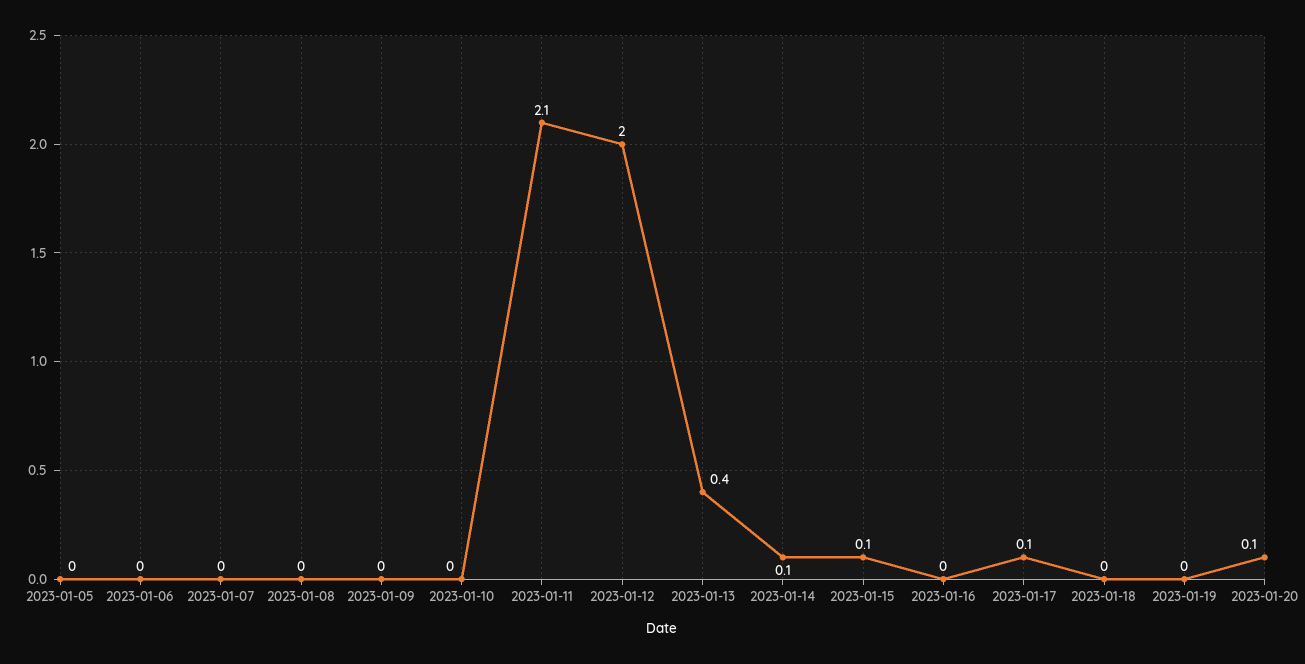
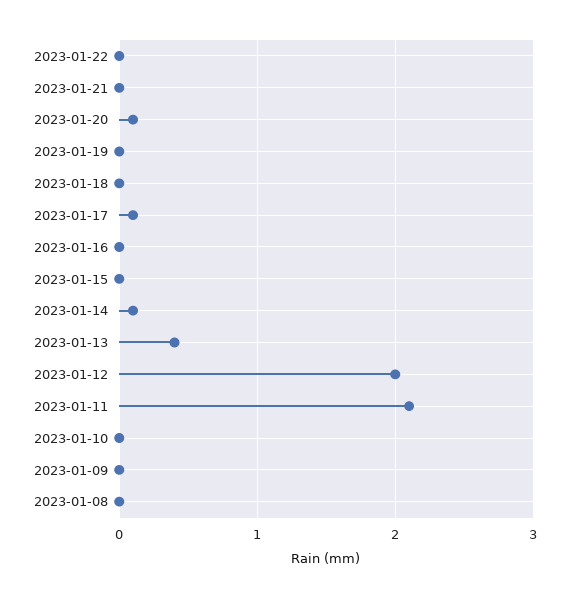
2023-01-05: 0 -> none
2023-01-06: 0 -> none
2023-01-07: 0 -> none
2023-01-15: 0.1 -> 0
2023-01-22: none -> 0
2023-01-21: none -> 0

